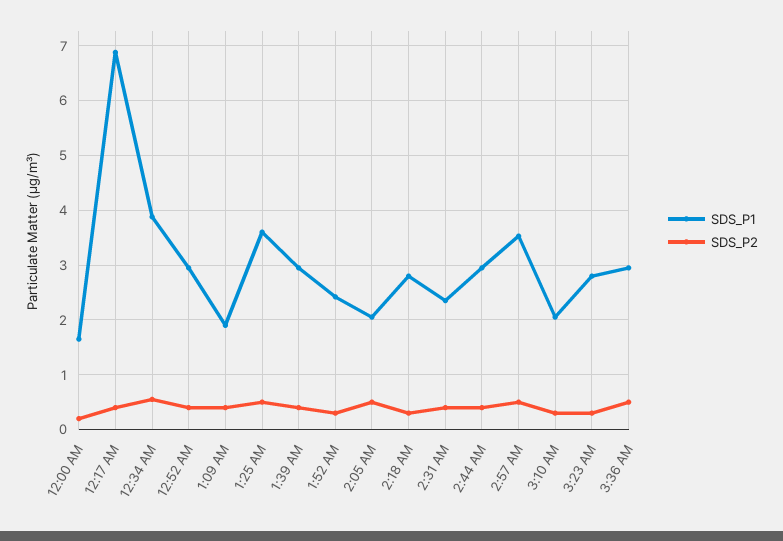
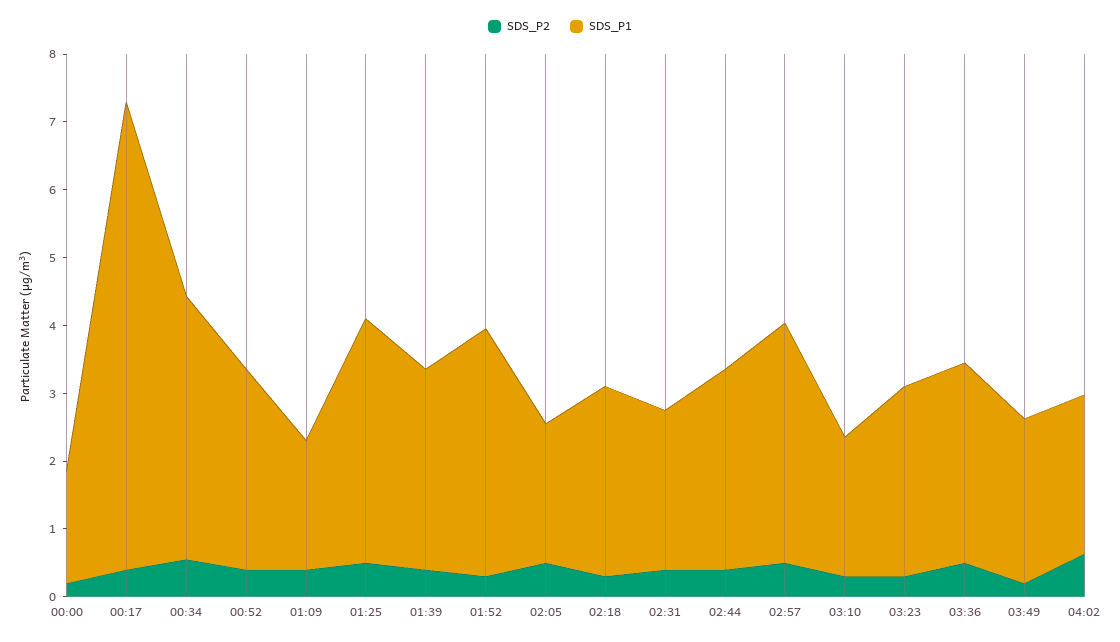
SDS_P1, 1:52 AM: 2.4 -> 3.6
SDS_P2, 03:49: none -> 0.2
SDS_P1, 03:49: none -> 2.4
SDS_P2, 04:02: none -> 0.6
SDS_P1, 04:02: none -> 2.4

